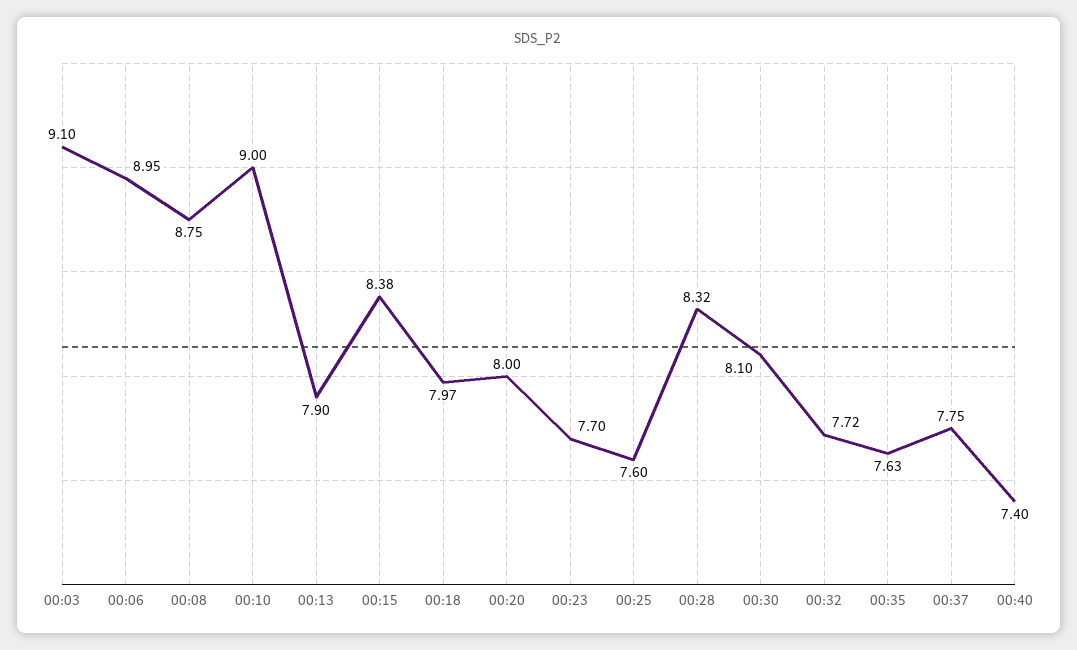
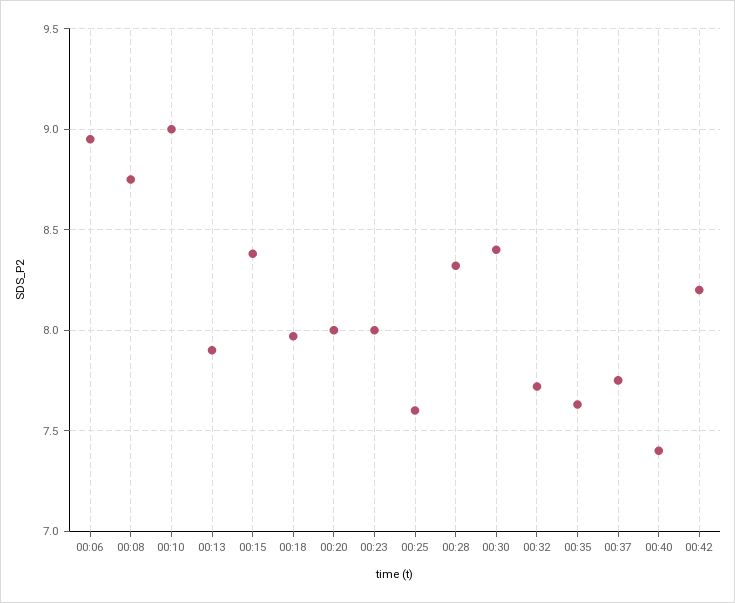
00:03: 9.1 -> none
00:23: 7.7 -> 8
00:30: 8.1 -> 8.4
00:42: none -> 8.2

